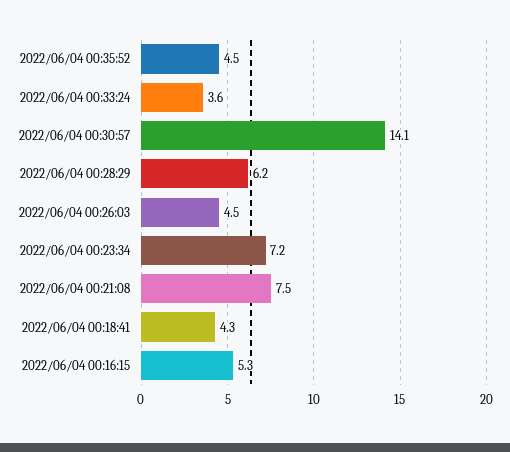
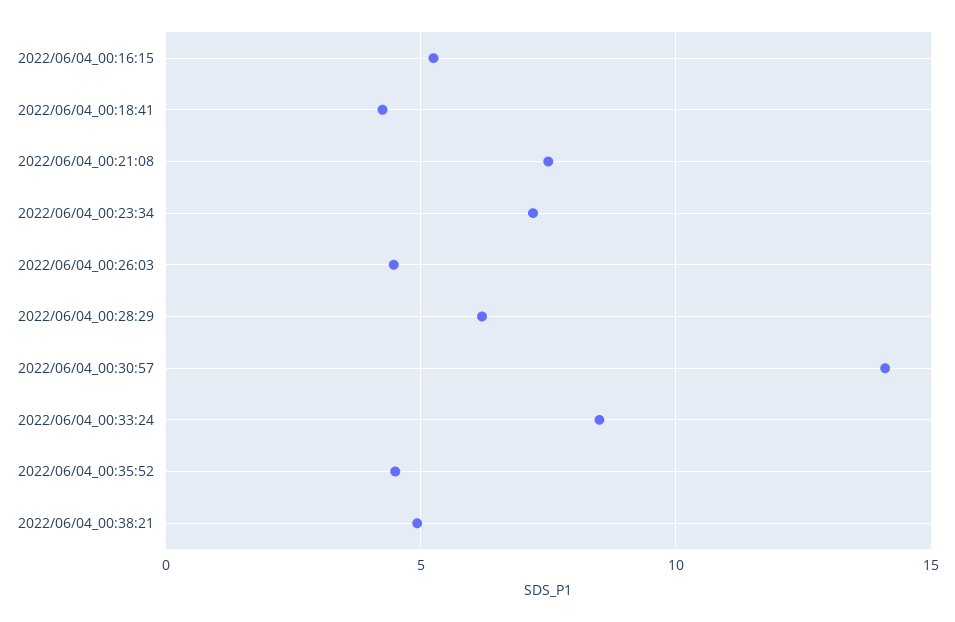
2022/06/04 00:33:24: 3.6 -> 8.5
2022/06/04_00:38:21: none -> 5

